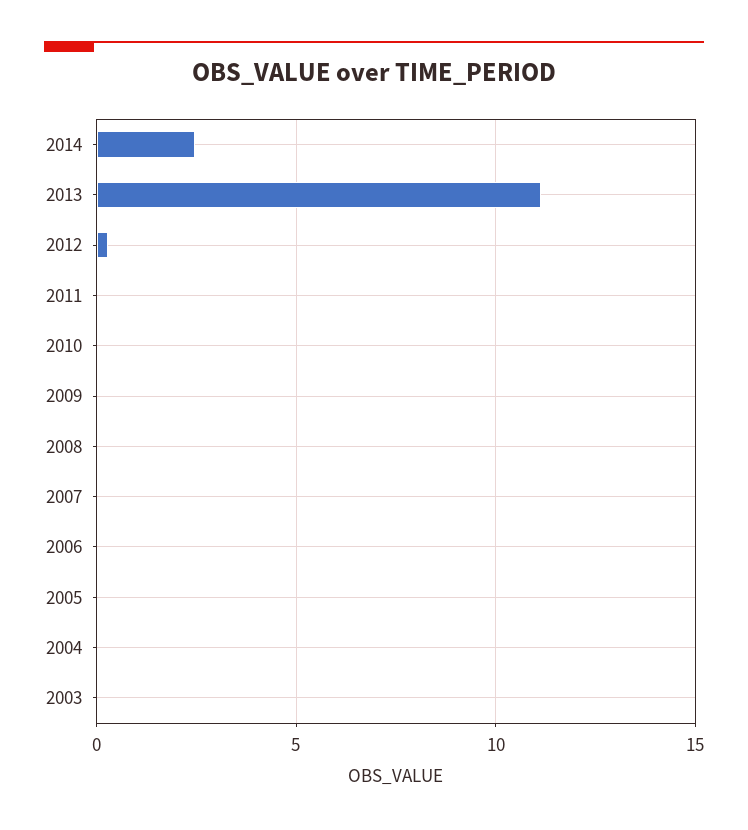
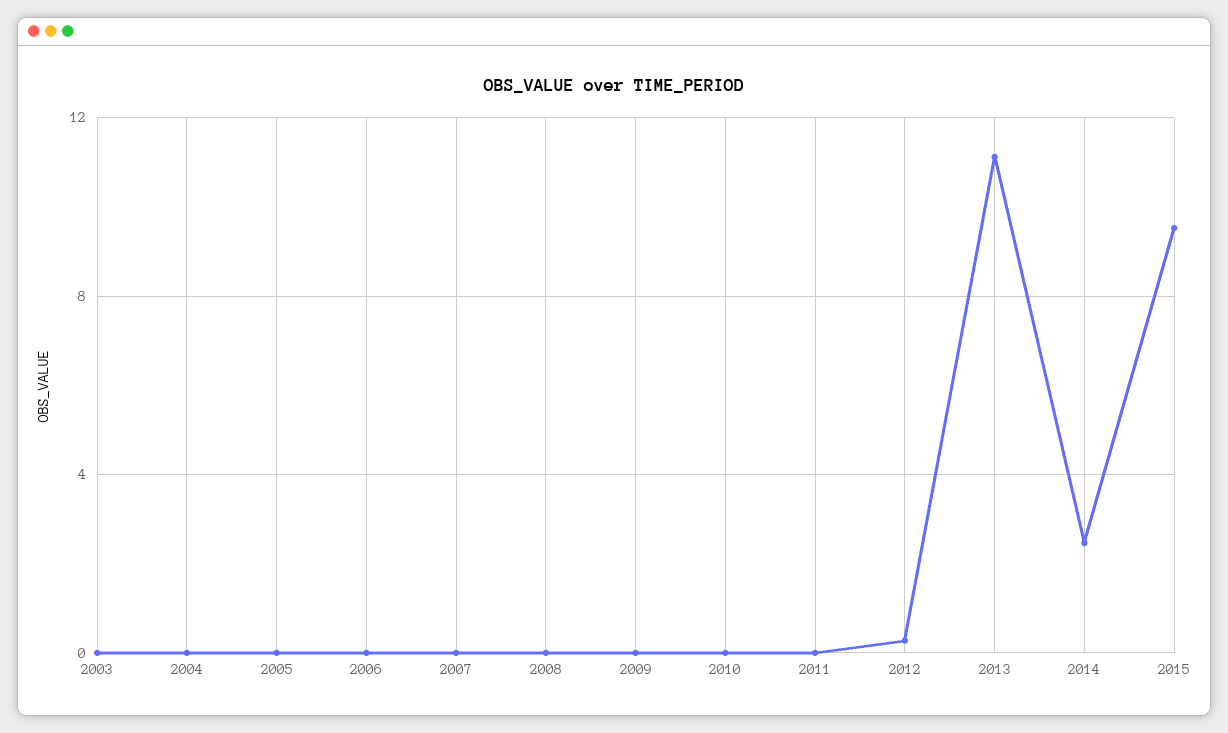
2015: none -> 9.5

